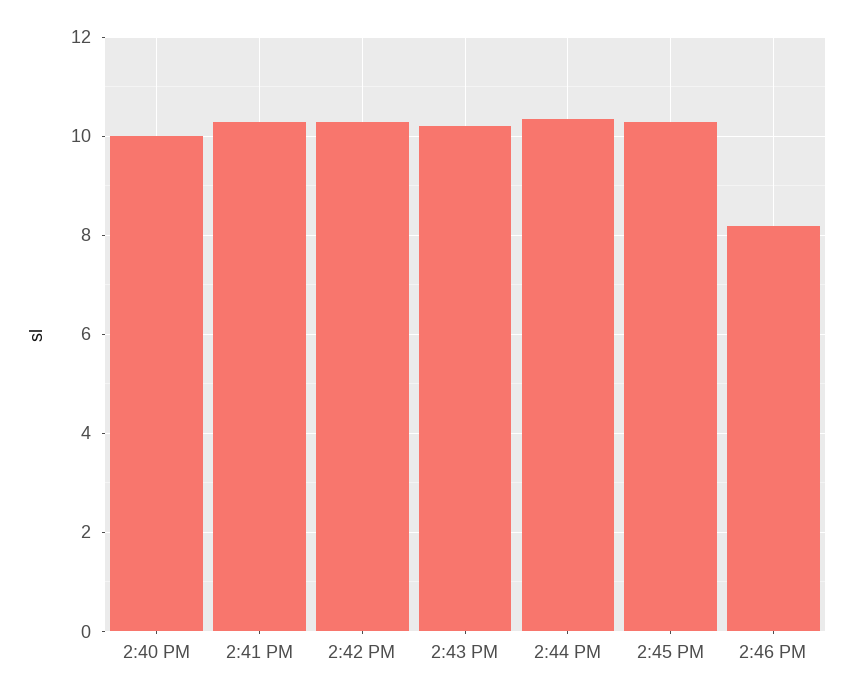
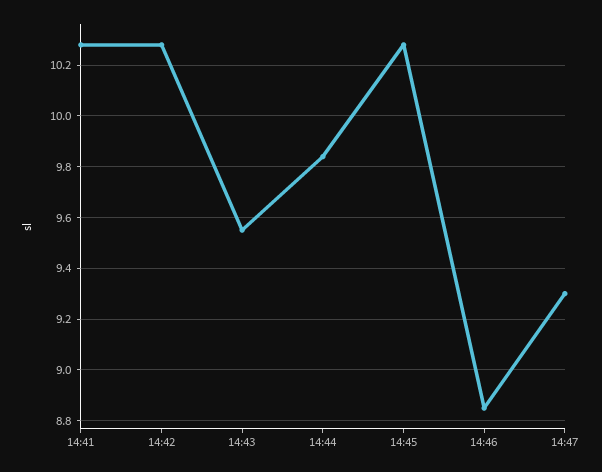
2:40 PM: 10 -> none
2:43 PM: 10.2 -> 9.55
2:44 PM: 10.4 -> 9.85
2:46 PM: 8.2 -> 8.85
14:47: none -> 9.3

